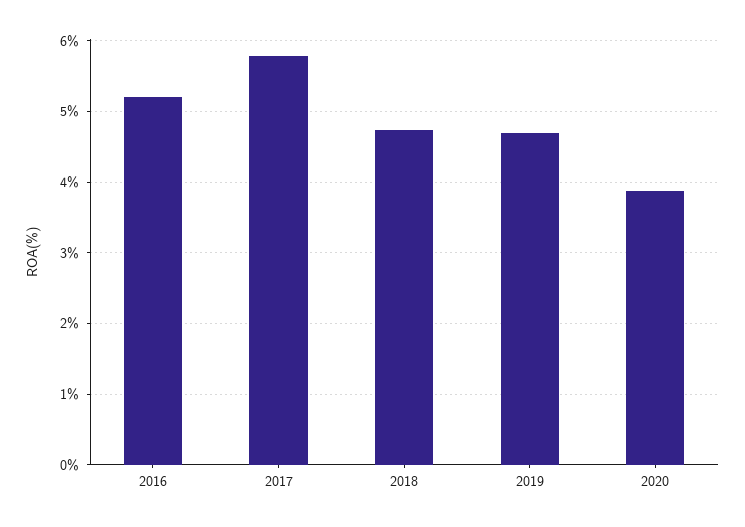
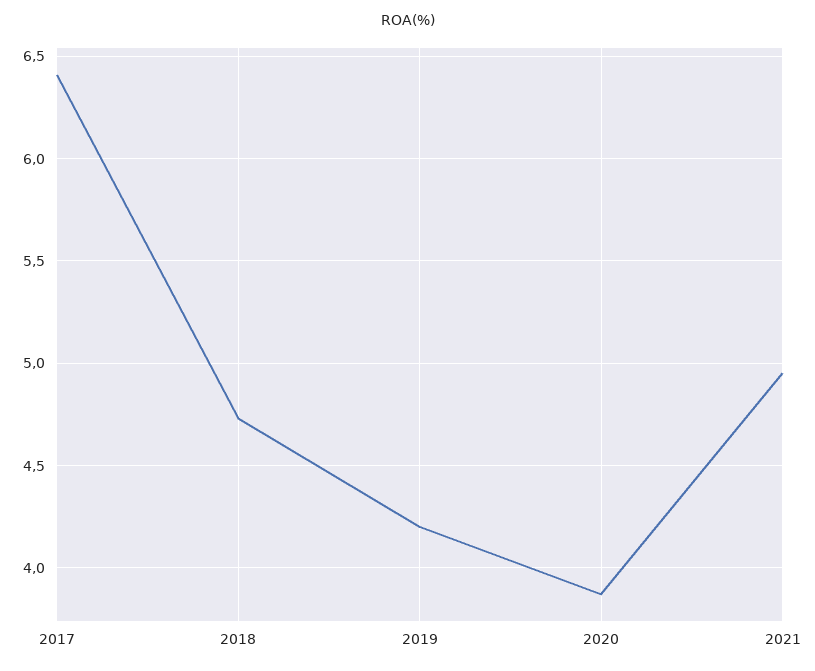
2016: 5.2 -> none
2017: 5.8 -> 6.4
2019: 4.7 -> 4.2
2021: none -> 4.95

